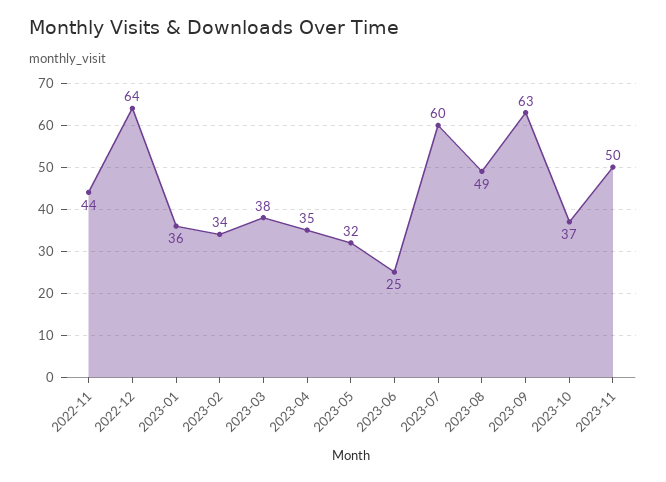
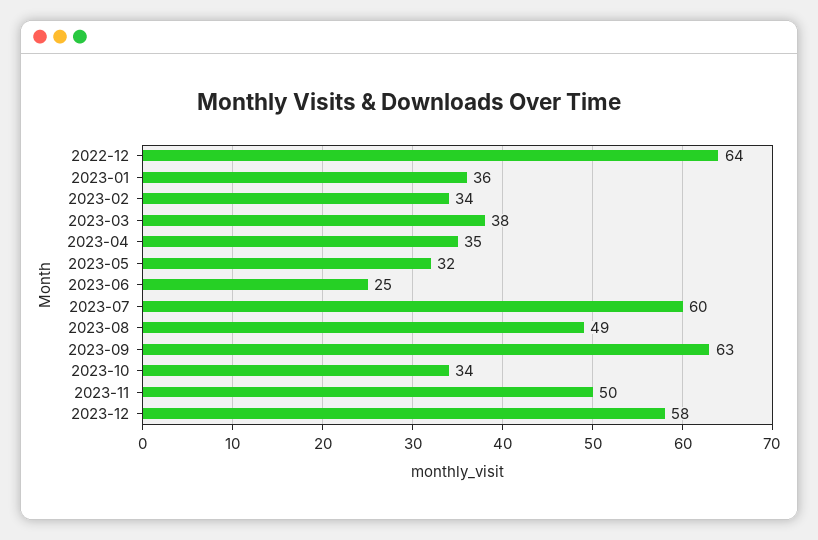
2022-11: 44 -> none
2023-10: 37 -> 34
2023-12: none -> 58

